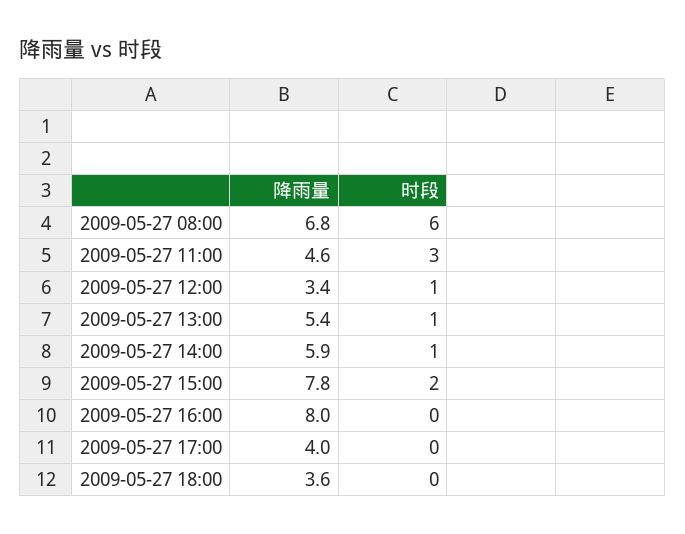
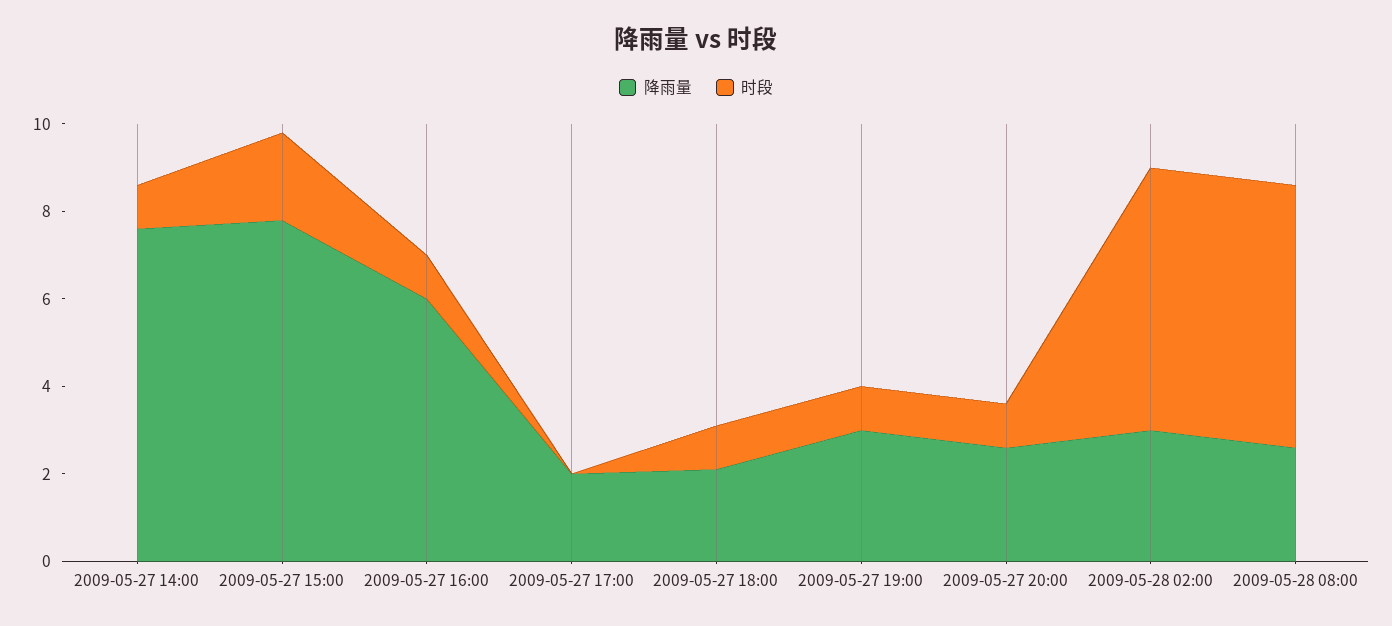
降雨量, 2009-05-27 08:00: 6.8 -> none
时段, 2009-05-27 08:00: 6 -> none
降雨量, 2009-05-27 11:00: 4.6 -> none
时段, 2009-05-27 11:00: 3 -> none
降雨量, 2009-05-27 12:00: 3.4 -> none
时段, 2009-05-27 12:00: 1 -> none
降雨量, 2009-05-27 13:00: 5.4 -> none
时段, 2009-05-27 13:00: 1 -> none
降雨量, 2009-05-27 14:00: 5.9 -> 7.5
降雨量, 2009-05-27 16:00: 8 -> 6
时段, 2009-05-27 16:00: 0 -> 1
降雨量, 2009-05-27 17:00: 4 -> 2
降雨量, 2009-05-27 18:00: 3.6 -> 2
时段, 2009-05-27 18:00: 0 -> 1
降雨量, 2009-05-27 19:00: none -> 3
时段, 2009-05-27 19:00: none -> 1
降雨量, 2009-05-27 20:00: none -> 2.5
时段, 2009-05-27 20:00: none -> 1
降雨量, 2009-05-28 02:00: none -> 3
时段, 2009-05-28 02:00: none -> 6
降雨量, 2009-05-28 08:00: none -> 2.5
时段, 2009-05-28 08:00: none -> 6

